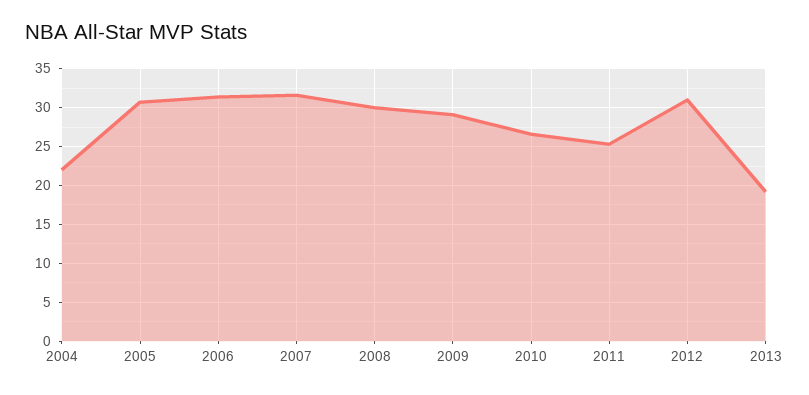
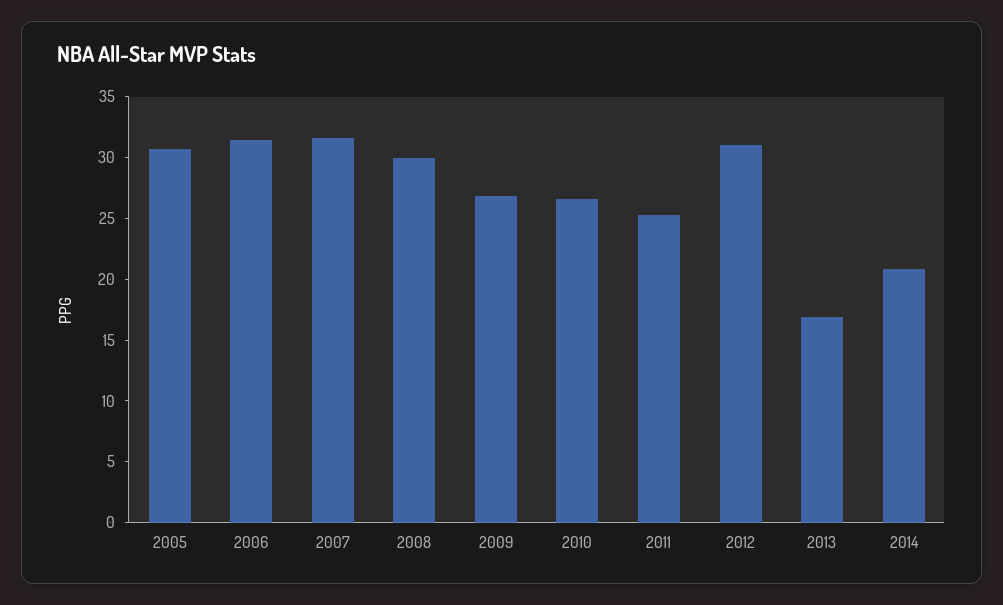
2004: 22 -> none
2009: 29 -> 27
2013: 19 -> 17
2014: none -> 21

